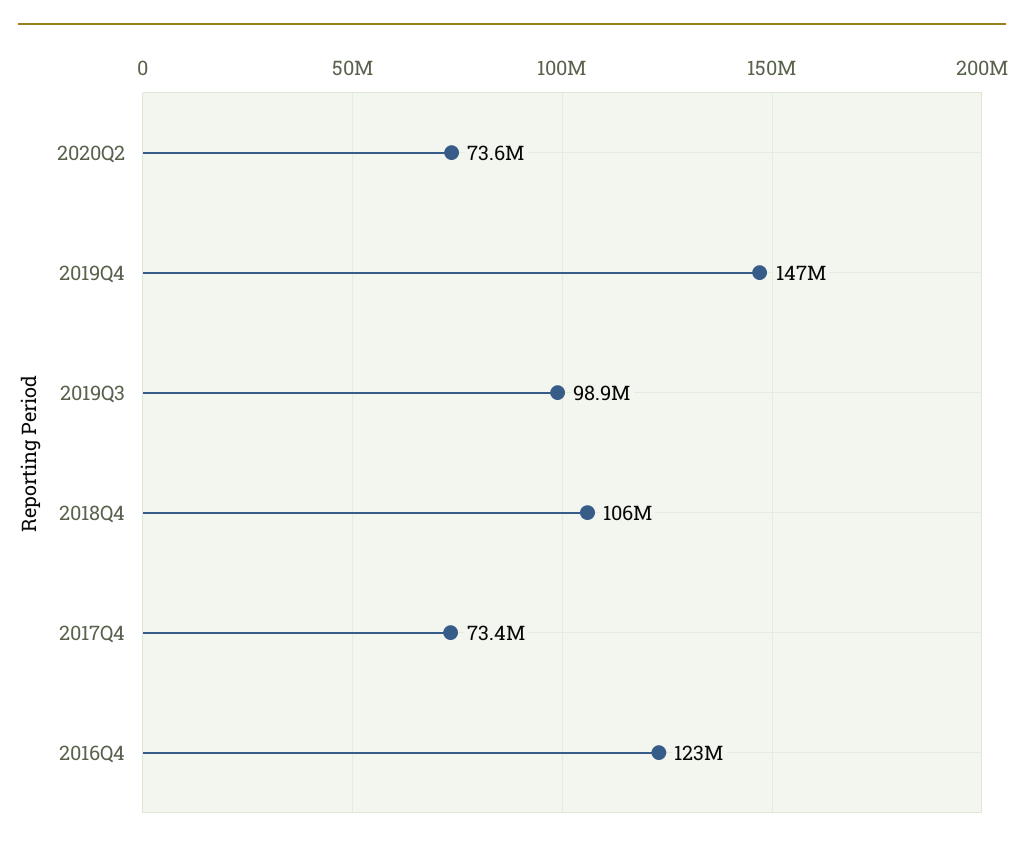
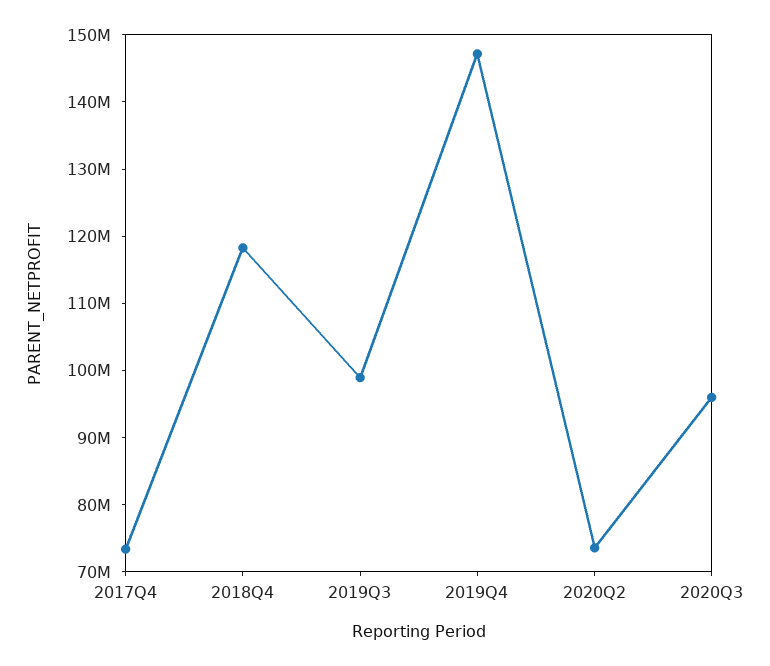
2018Q4: 106000000 -> 118000000
2016Q4: 123000000 -> none
2020Q3: none -> 96000000

